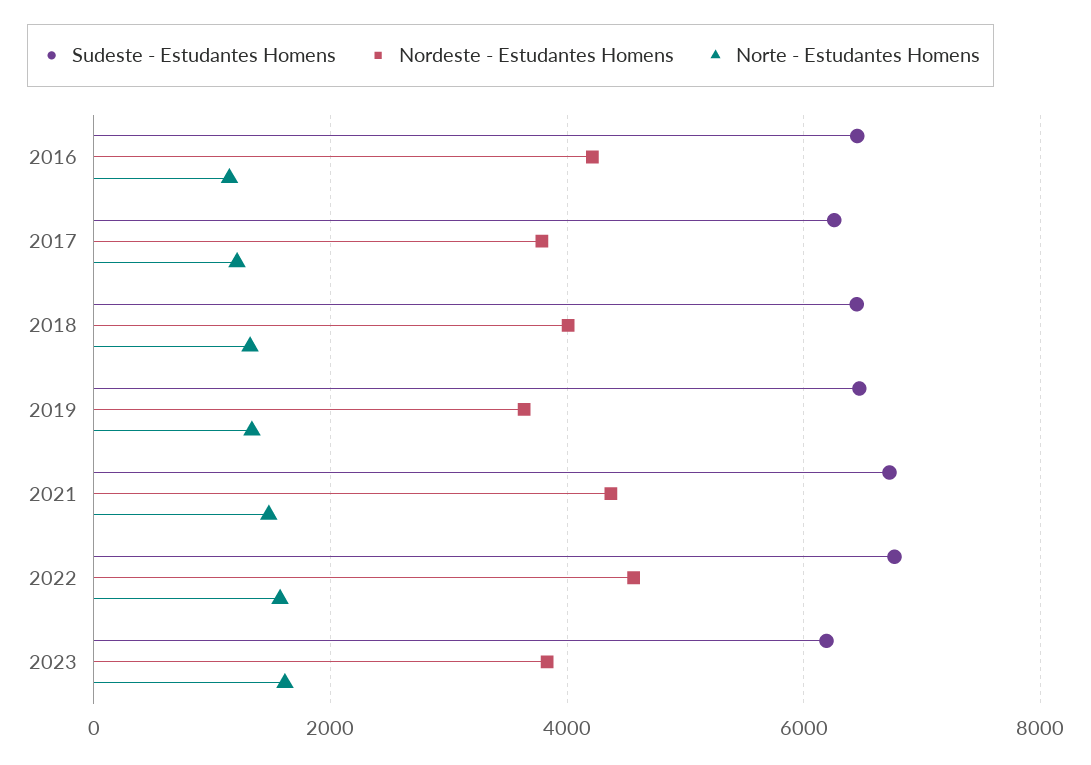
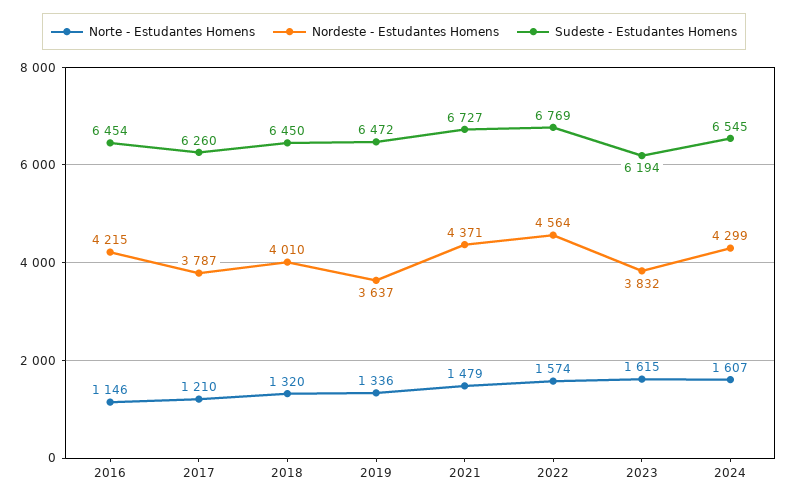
Norte - Estudantes Homens, 2024: none -> 1607
Nordeste - Estudantes Homens, 2024: none -> 4299
Sudeste - Estudantes Homens, 2024: none -> 6545

